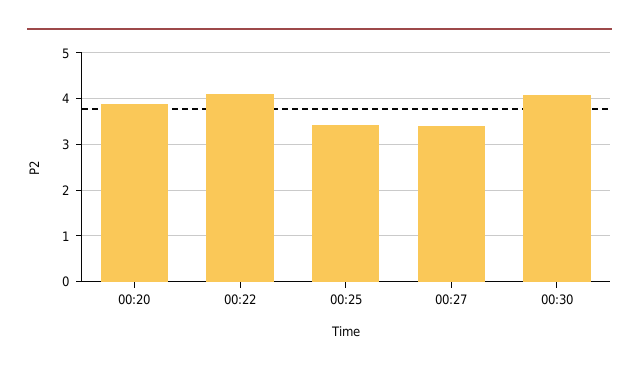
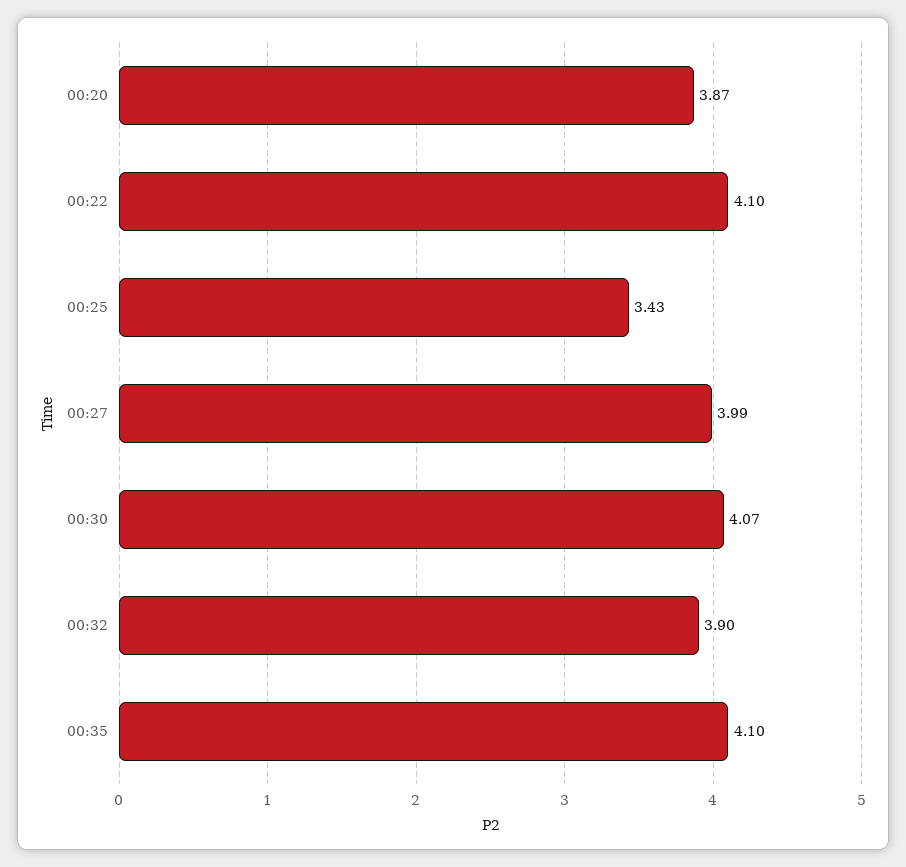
00:27: 3.4 -> 3.99
00:32: none -> 3.9
00:35: none -> 4.1

